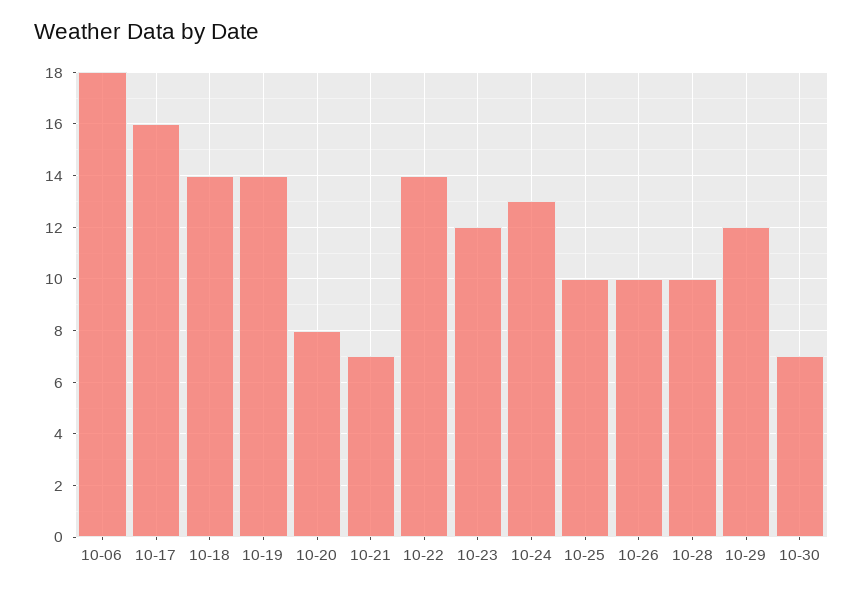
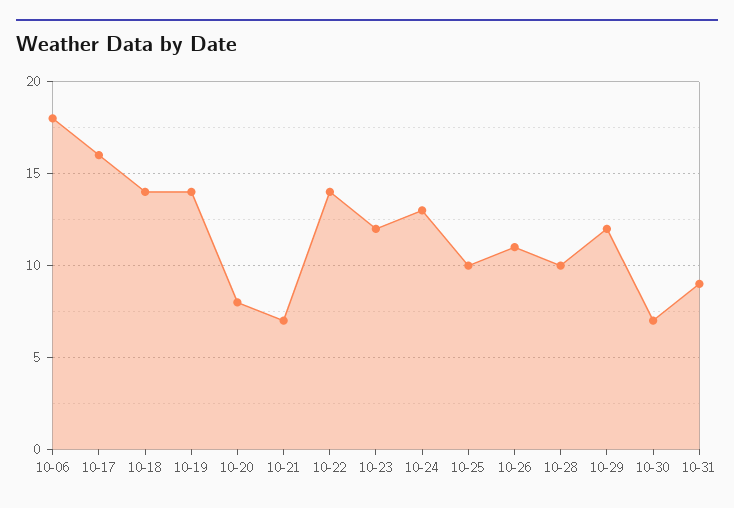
10-26: 10 -> 11
10-31: none -> 9

